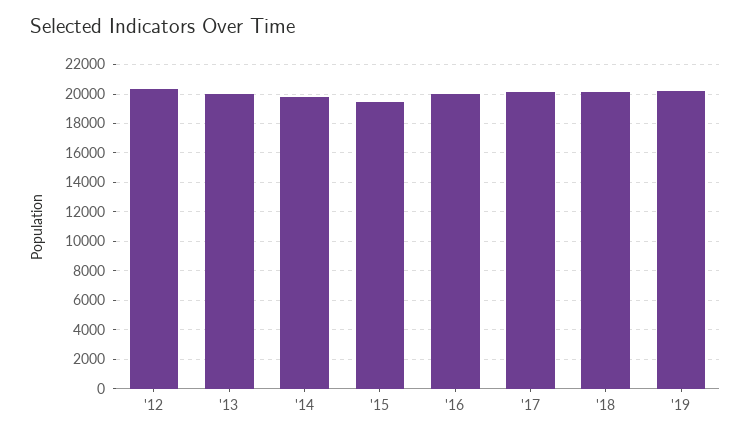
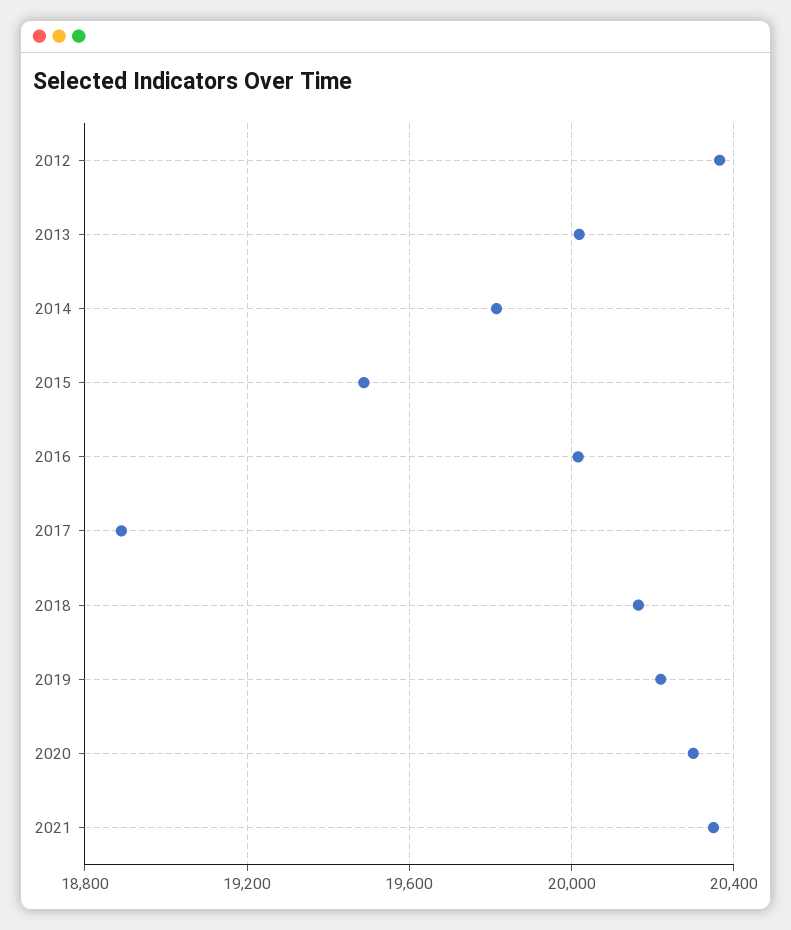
'17: 20000 -> 18900
2020: none -> 20300
2021: none -> 20350

